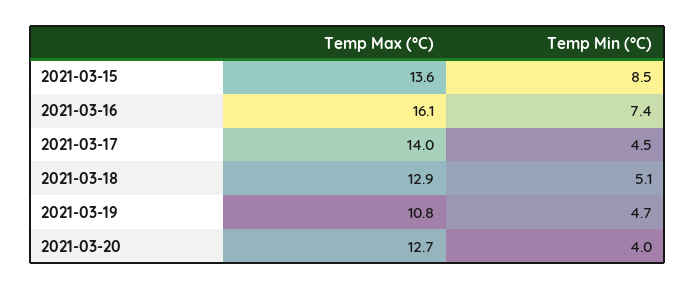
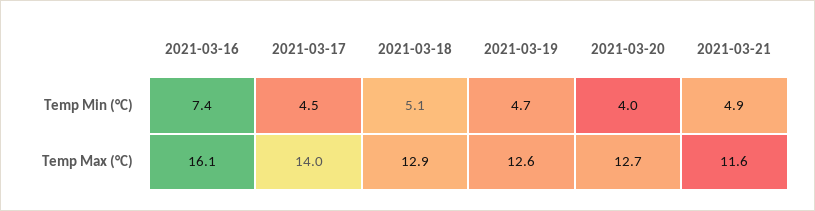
Temp Max (°C), 2021-03-15: 13.6 -> none
Temp Min (°C), 2021-03-15: 8.5 -> none
Temp Max (°C), 2021-03-19: 10.8 -> 12.6
Temp Min (°C), 2021-03-21: none -> 4.9
Temp Max (°C), 2021-03-21: none -> 11.6

